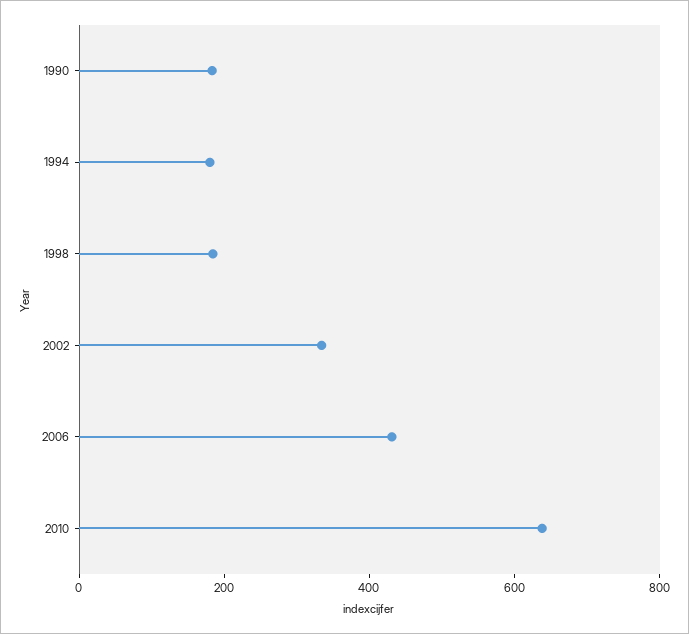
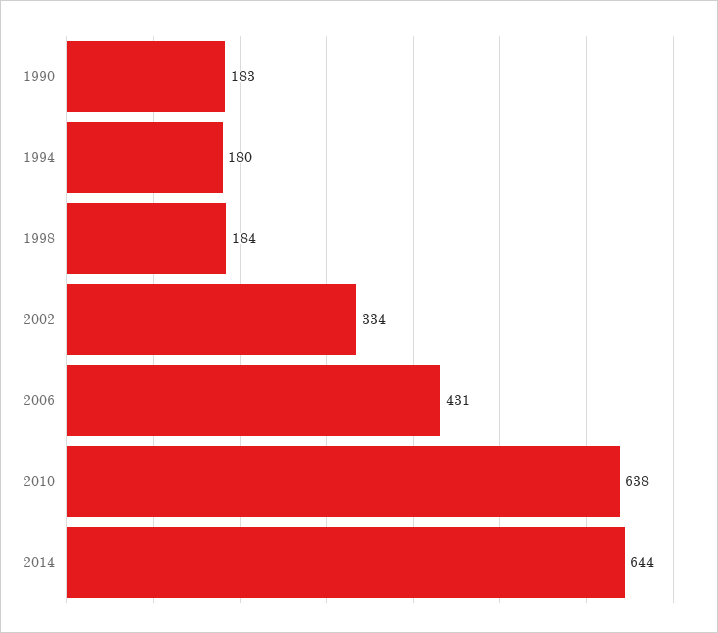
2014: none -> 644

